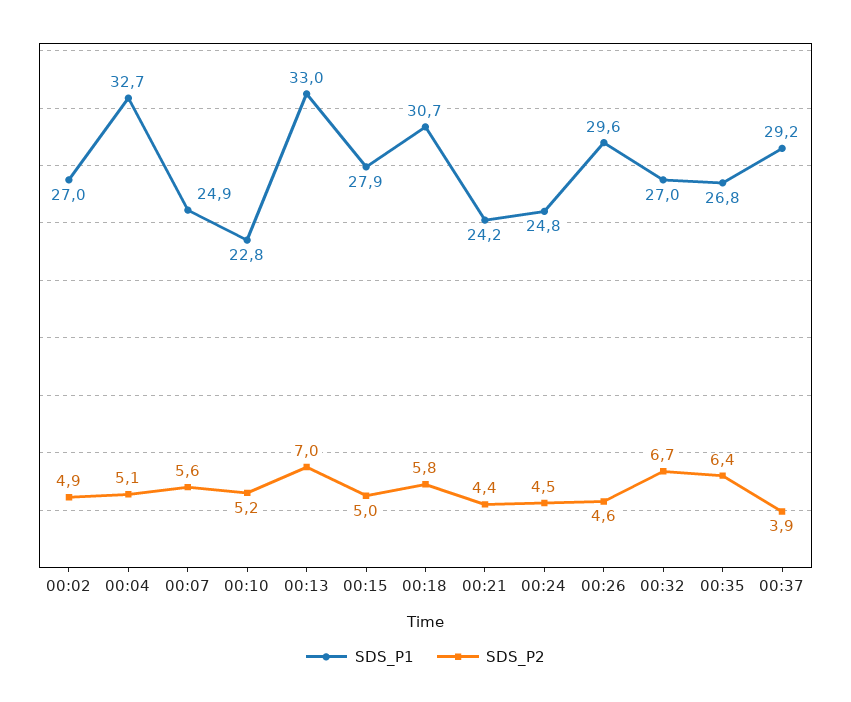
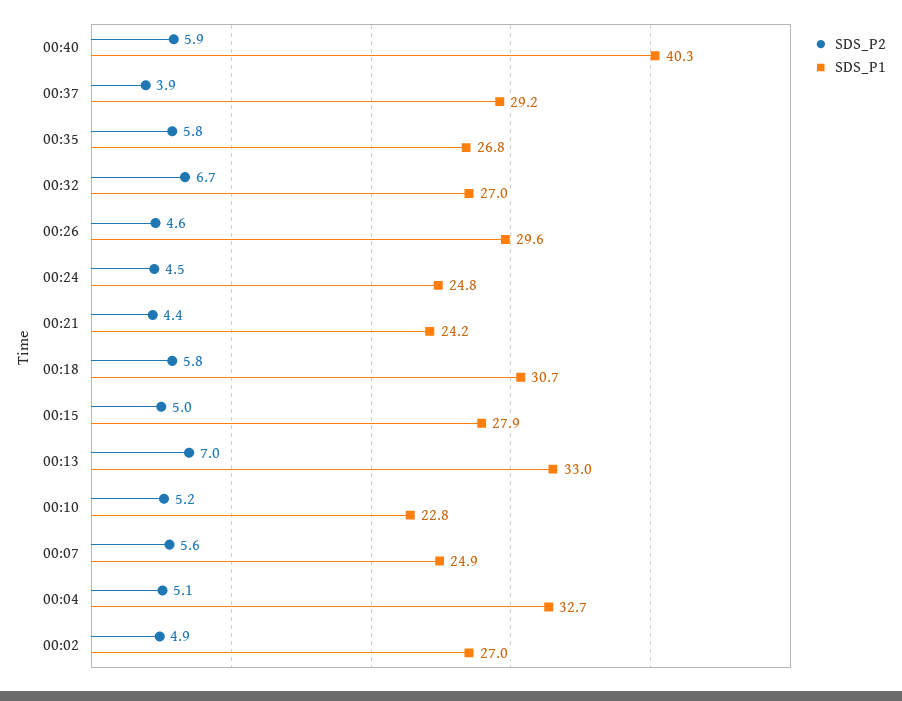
SDS_P2, 00:35: 6.4 -> 5.8
SDS_P2, 00:40: none -> 5.9
SDS_P1, 00:40: none -> 40.3

